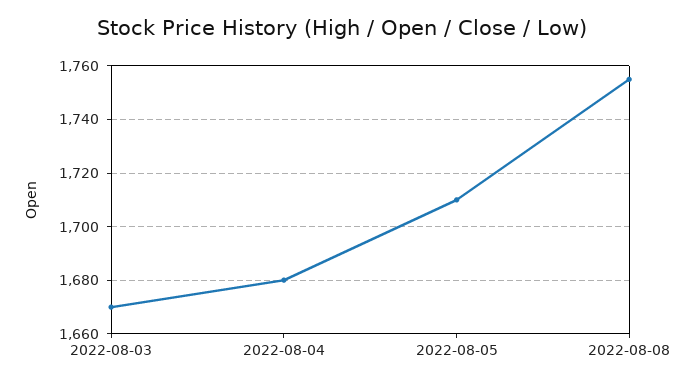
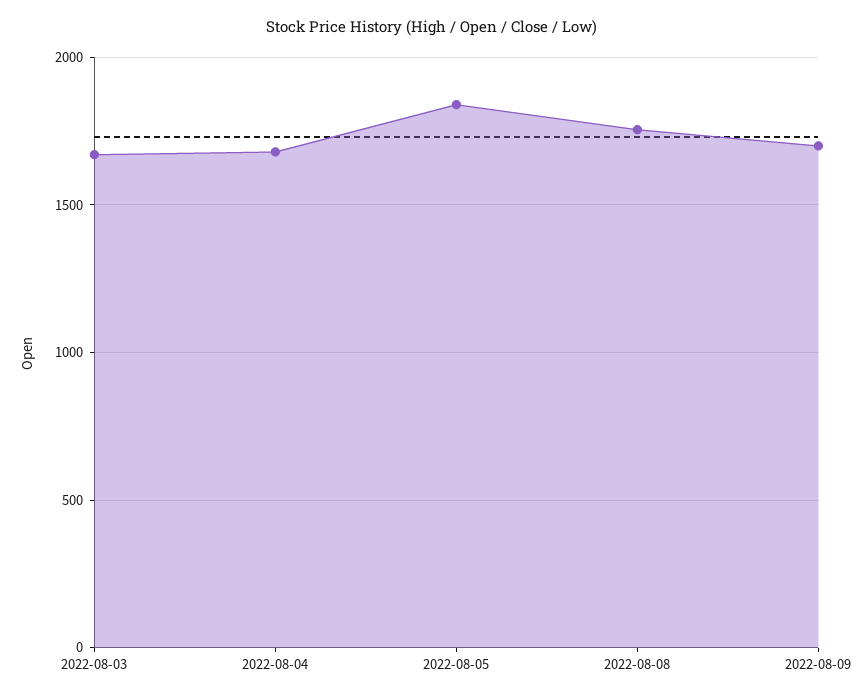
2022-08-05: 1710 -> 1850
2022-08-09: none -> 1700

